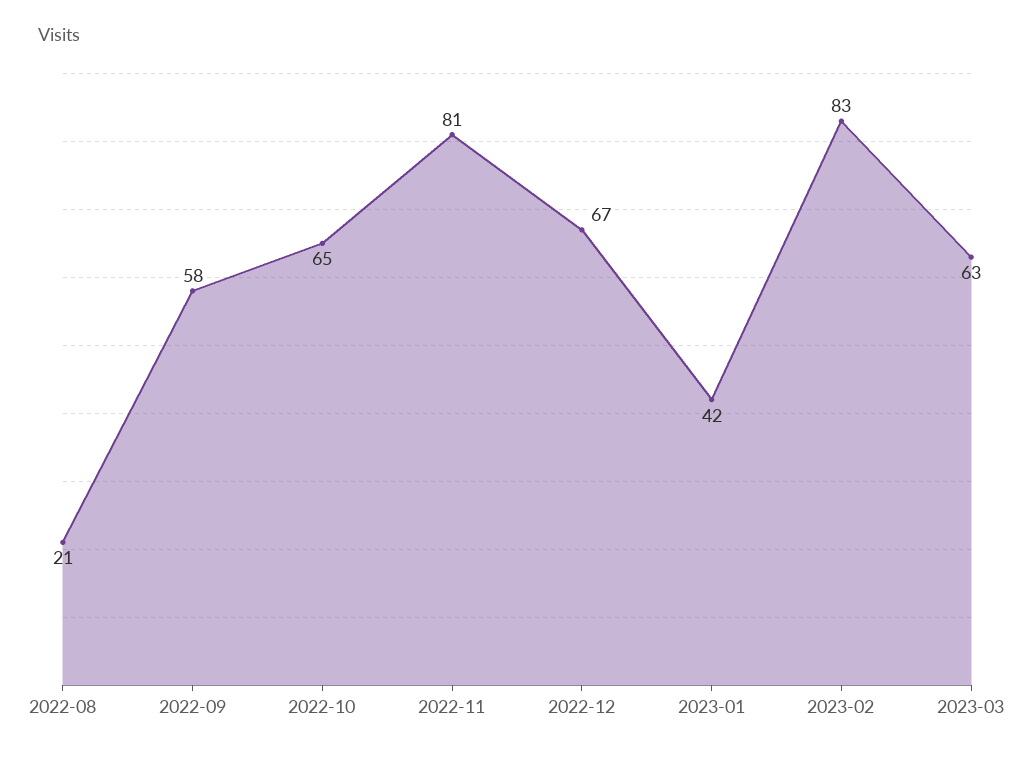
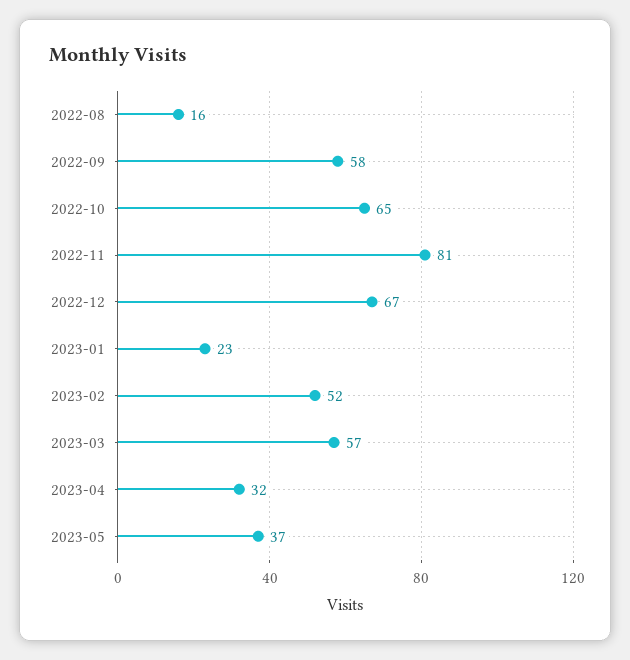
2022-08: 21 -> 16
2023-01: 42 -> 23
2023-02: 83 -> 52
2023-03: 63 -> 57
2023-04: none -> 32
2023-05: none -> 37

